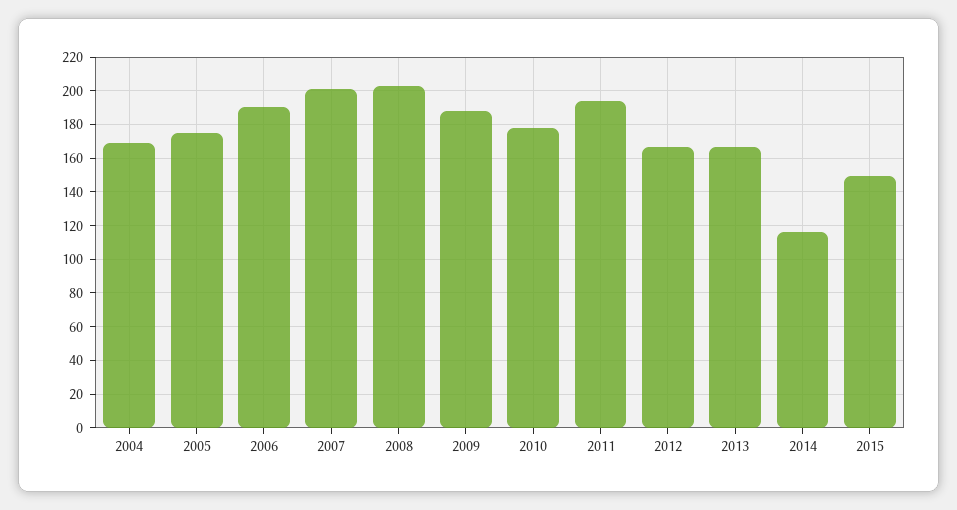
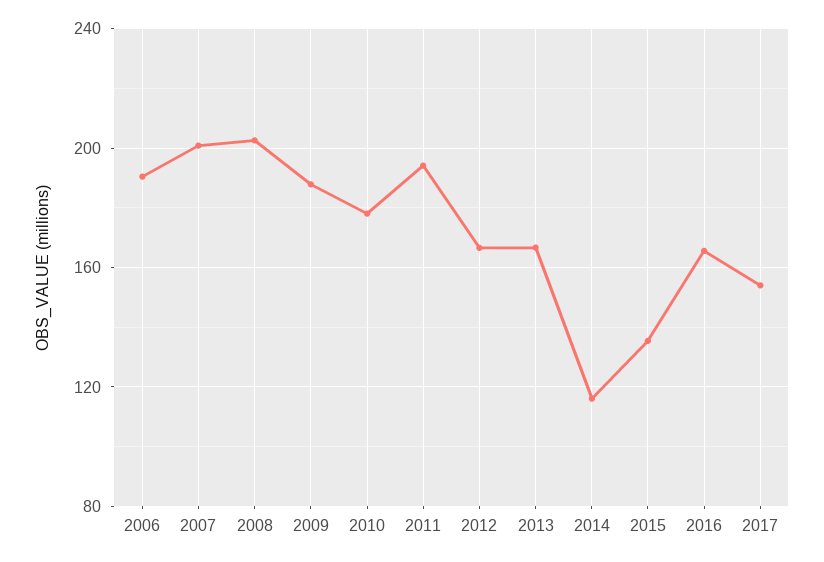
2004: 170 -> none
2005: 175 -> none
2015: 150 -> 135
2016: none -> 165
2017: none -> 155

